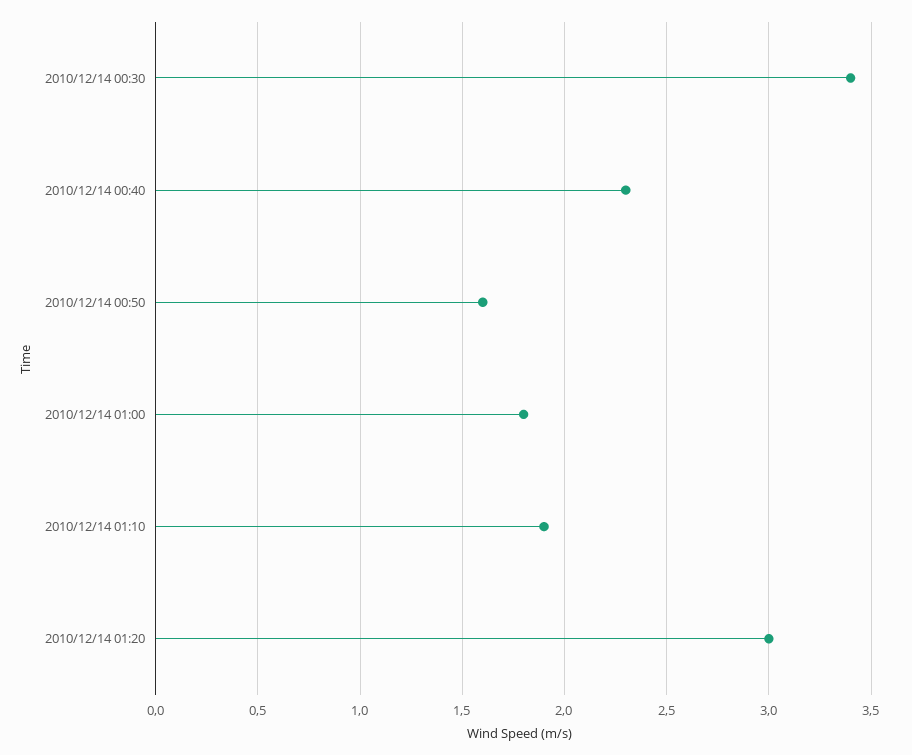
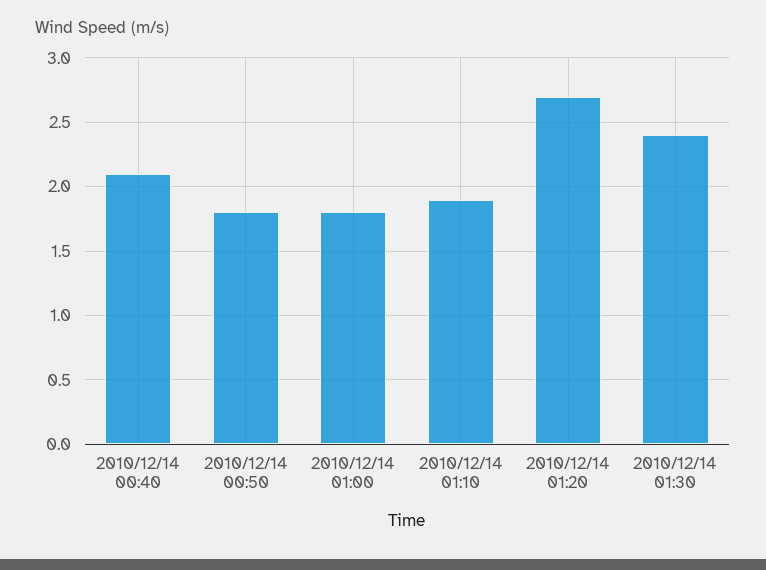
2010/12/14 00:30: 3.4 -> none
2010/12/14 00:40: 2.3 -> 2.1
2010/12/14 00:50: 1.6 -> 1.8
2010/12/14 01:20: 3 -> 2.7
2010/12/14 01:30: none -> 2.4

